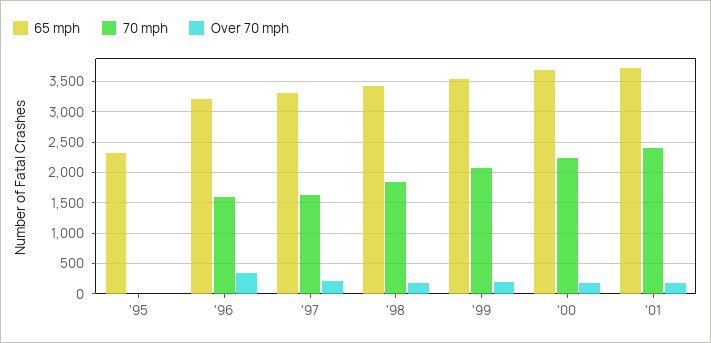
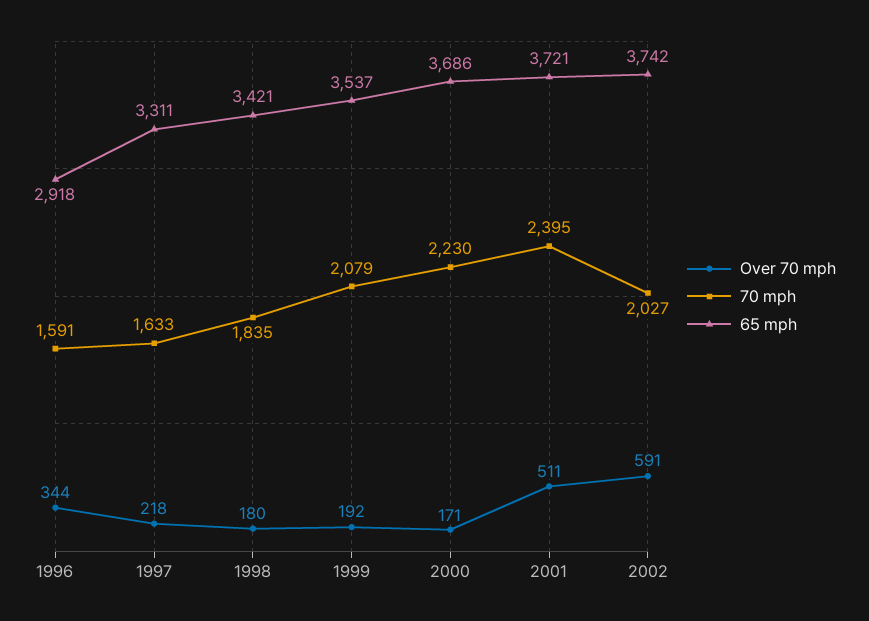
65 mph, '95: 2300 -> none
70 mph, '95: 0 -> none
Over 70 mph, '95: 0 -> none
65 mph, '96: 3200 -> 2918
Over 70 mph, '01: 200 -> 511
Over 70 mph, 2002: none -> 591
70 mph, 2002: none -> 2027
65 mph, 2002: none -> 3742

